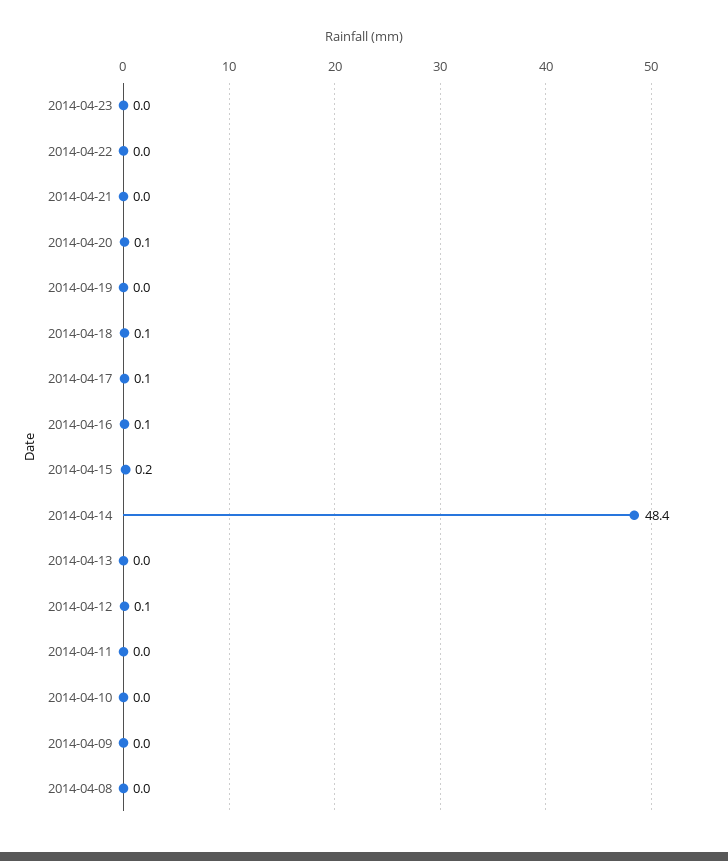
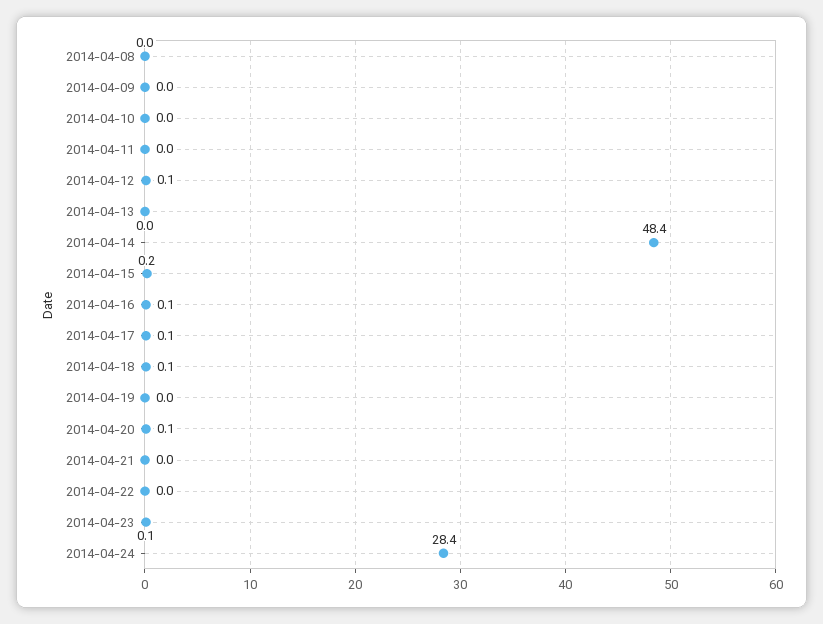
2014-04-23: 0 -> 0.1
2014-04-24: none -> 28.4

